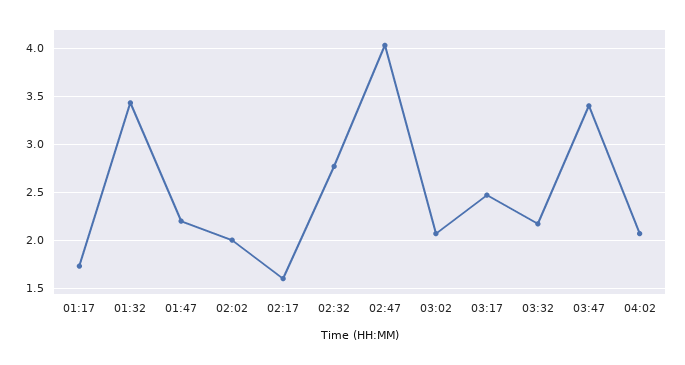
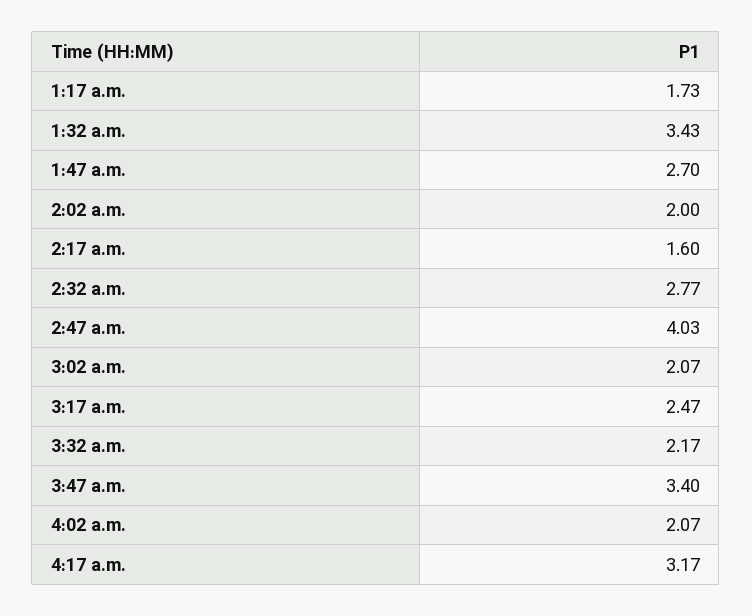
01:47: 2.2 -> 2.7
4:17 a.m.: none -> 3.17

